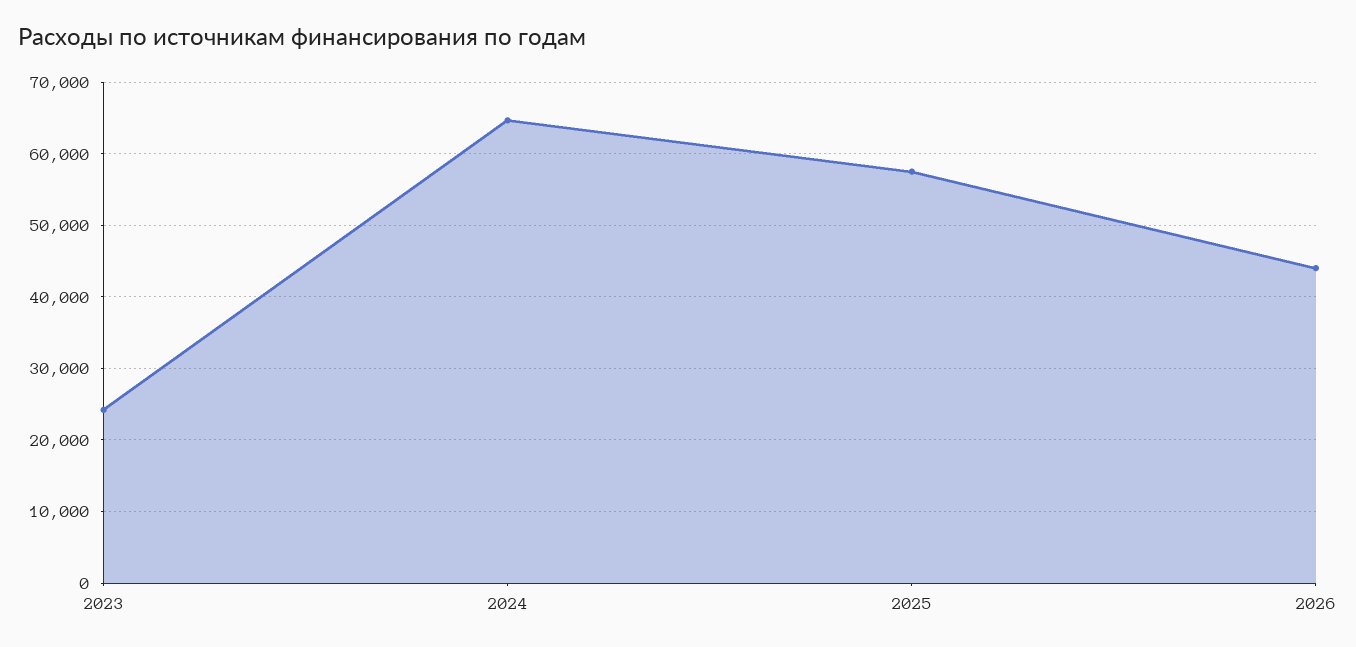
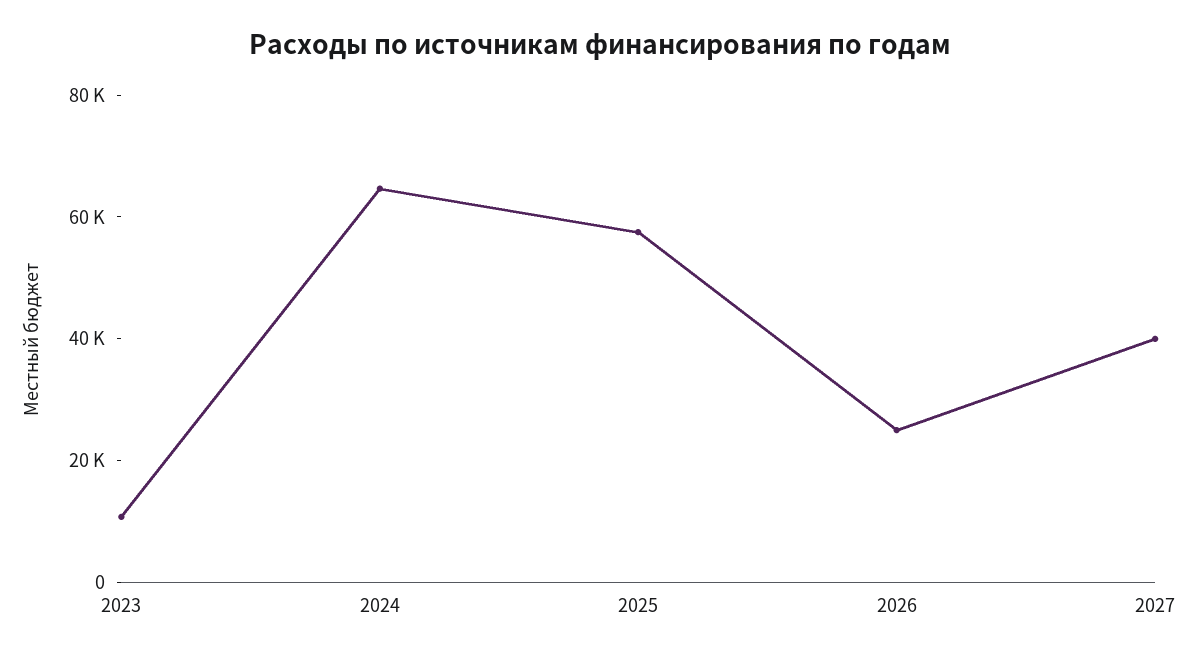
2023: 24000 -> 10000
2026: 44000 -> 25000
2027: none -> 40000

